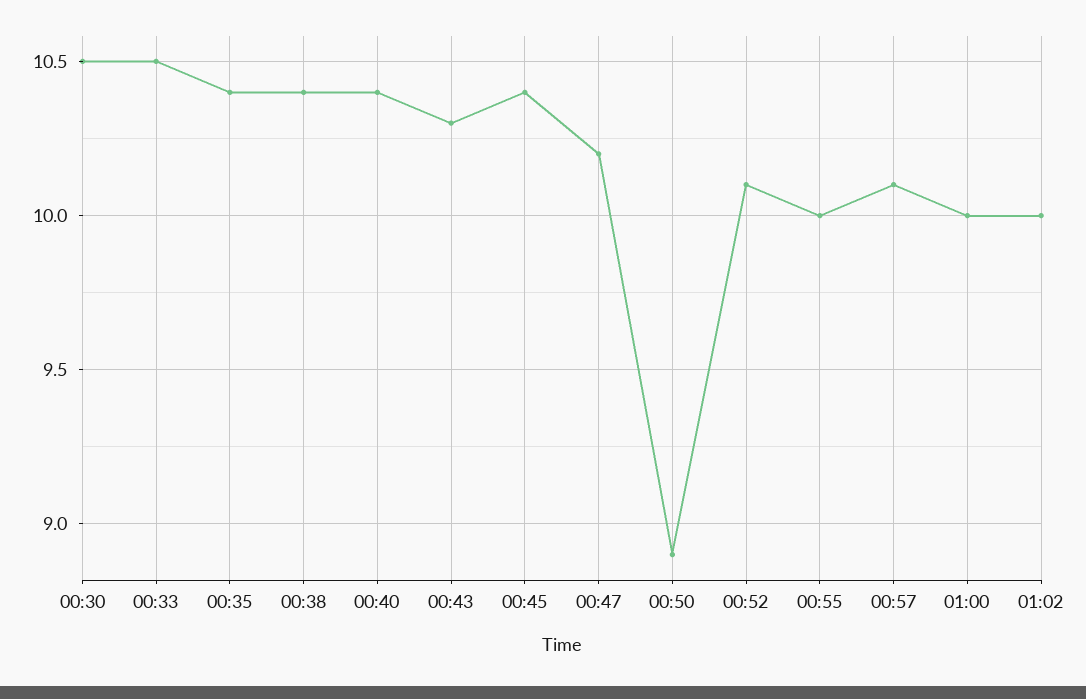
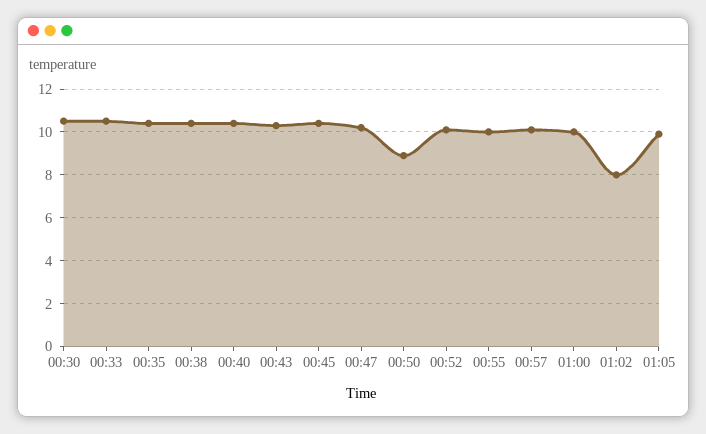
01:02: 10 -> 8
01:05: none -> 10

